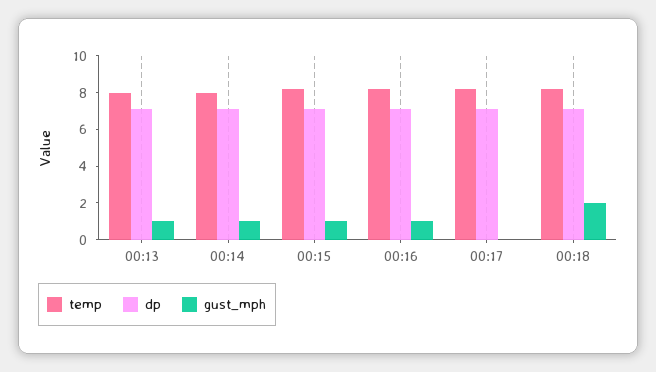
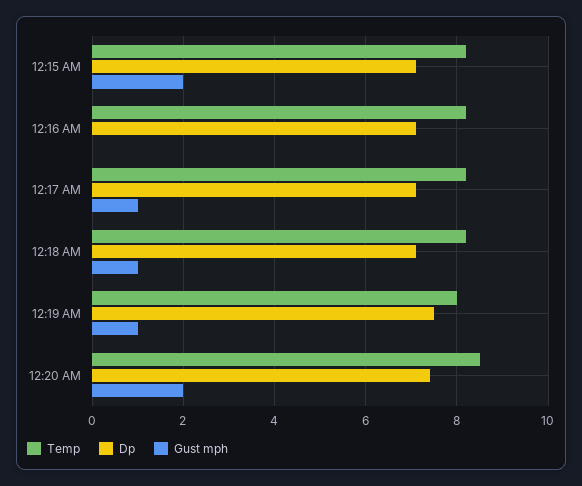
temp, 00:13: 8 -> none
dp, 00:13: 7 -> none
gust_mph, 00:13: 1 -> none
temp, 00:14: 8 -> none
dp, 00:14: 7 -> none
gust_mph, 00:14: 1 -> none
gust_mph, 00:15: 1 -> 2
gust_mph, 00:16: 1 -> 0
gust_mph, 00:17: 0 -> 1
gust_mph, 00:18: 2 -> 1
temp, 12:19 AM: none -> 8
dp, 12:19 AM: none -> 7.5
gust_mph, 12:19 AM: none -> 1
temp, 12:20 AM: none -> 8.5
dp, 12:20 AM: none -> 7.5
gust_mph, 12:20 AM: none -> 2

